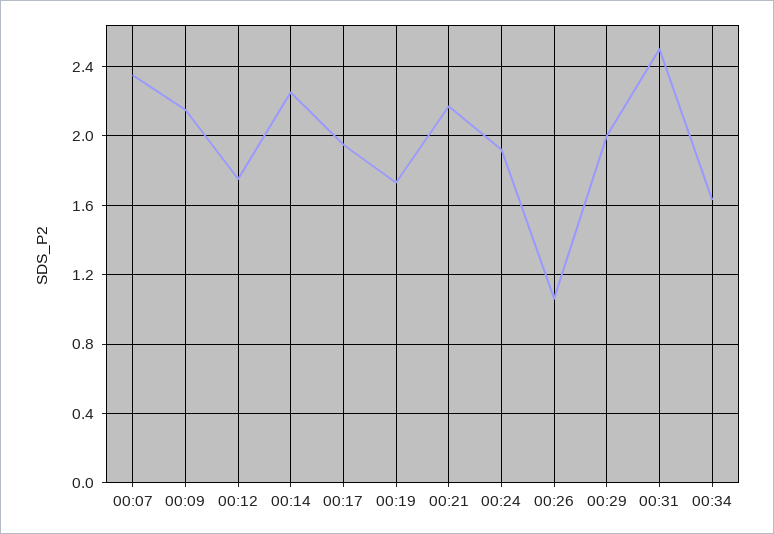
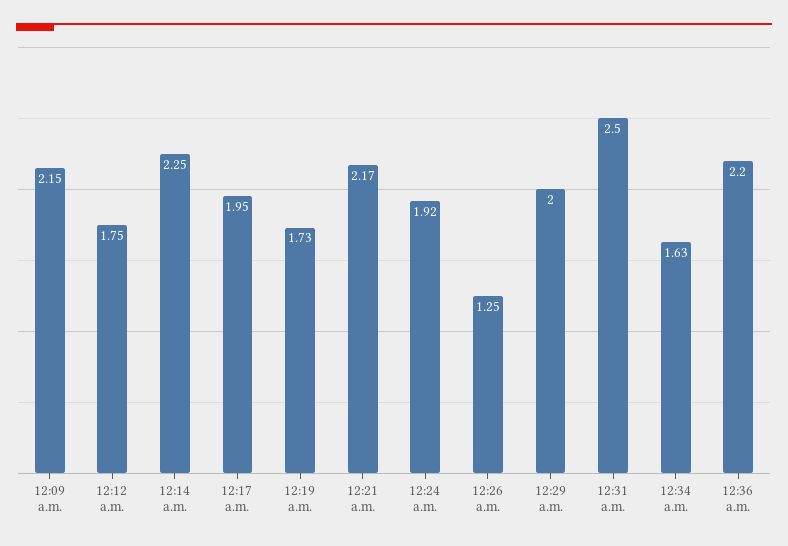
00:07: 2.35 -> none
00:26: 1.05 -> 1.25
12:36 a.m.: none -> 2.2

